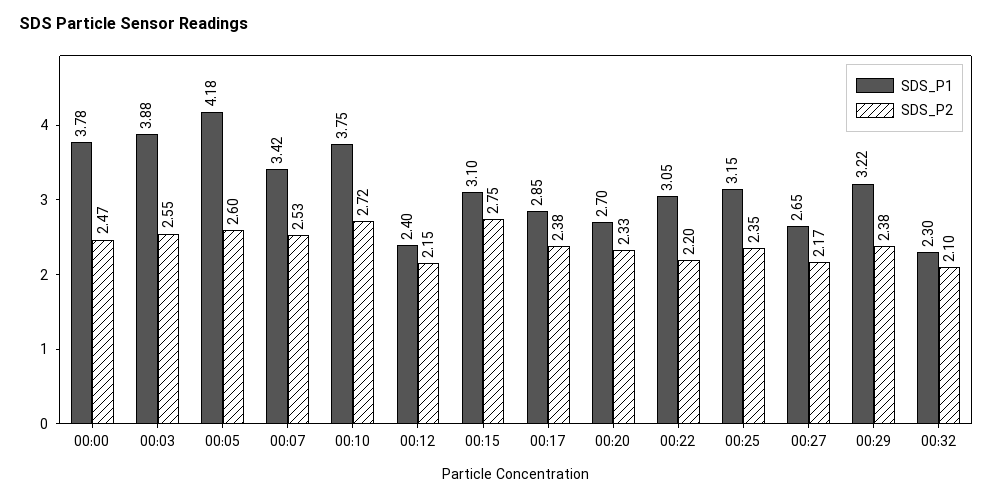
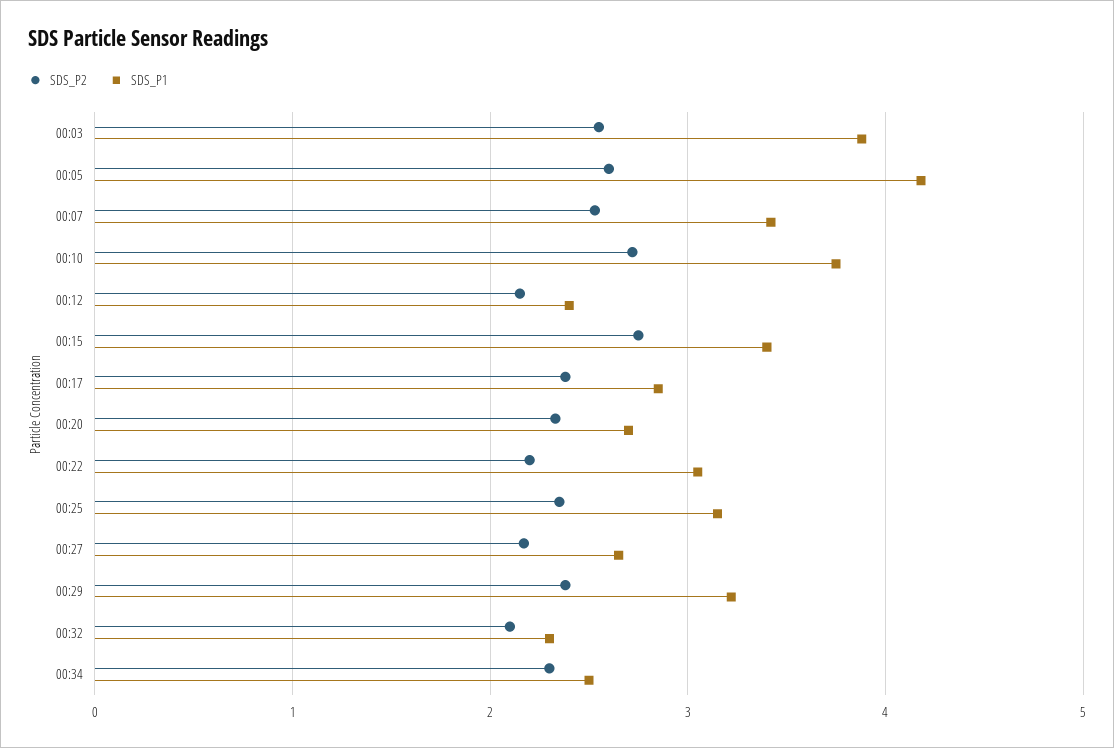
SDS_P1, 00:00: 3.78 -> none
SDS_P2, 00:00: 2.47 -> none
SDS_P1, 00:15: 3.1 -> 3.4
SDS_P2, 00:34: none -> 2.3
SDS_P1, 00:34: none -> 2.5

